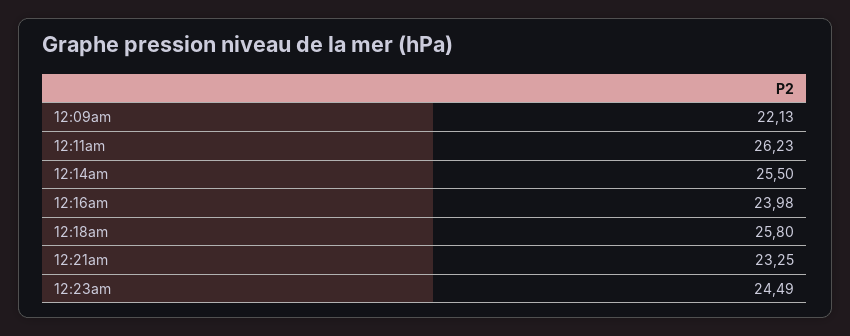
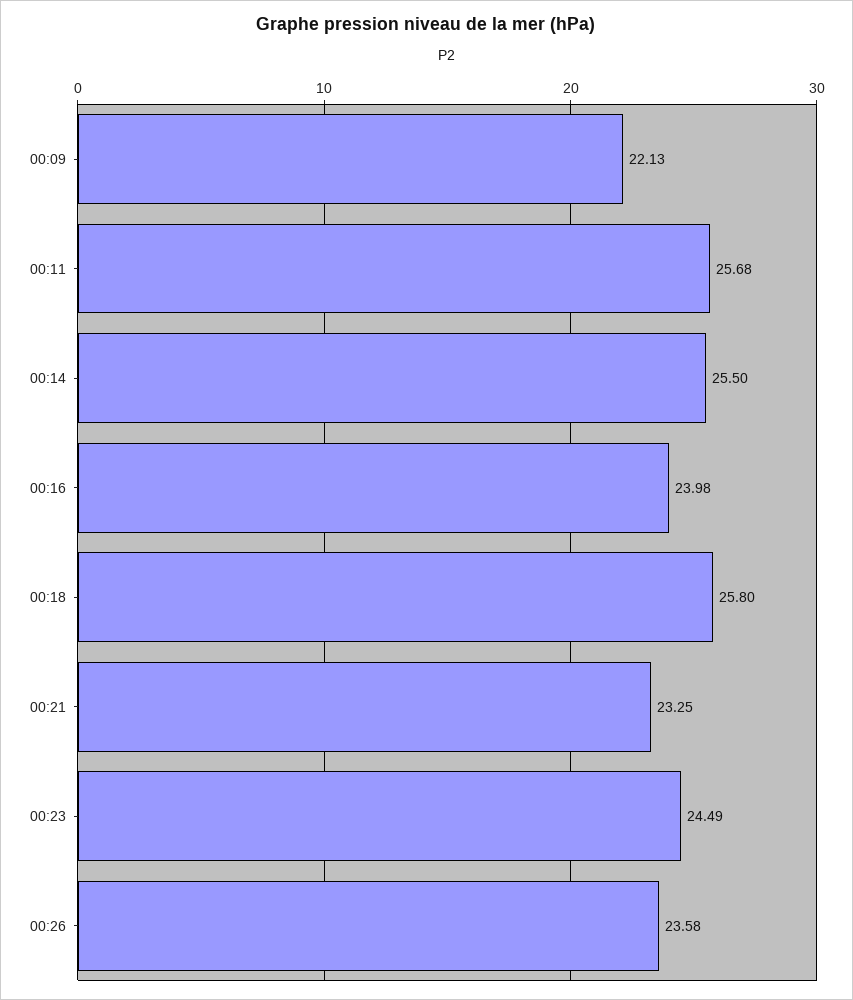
12:11am: 26.23 -> 25.68
00:26: none -> 23.58

